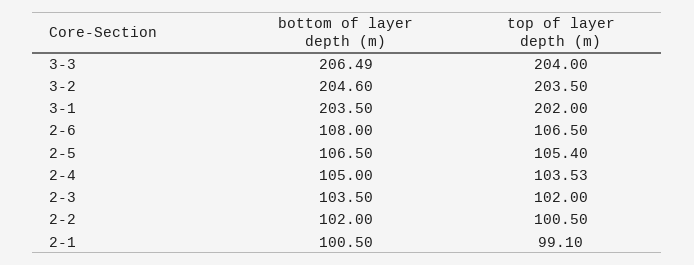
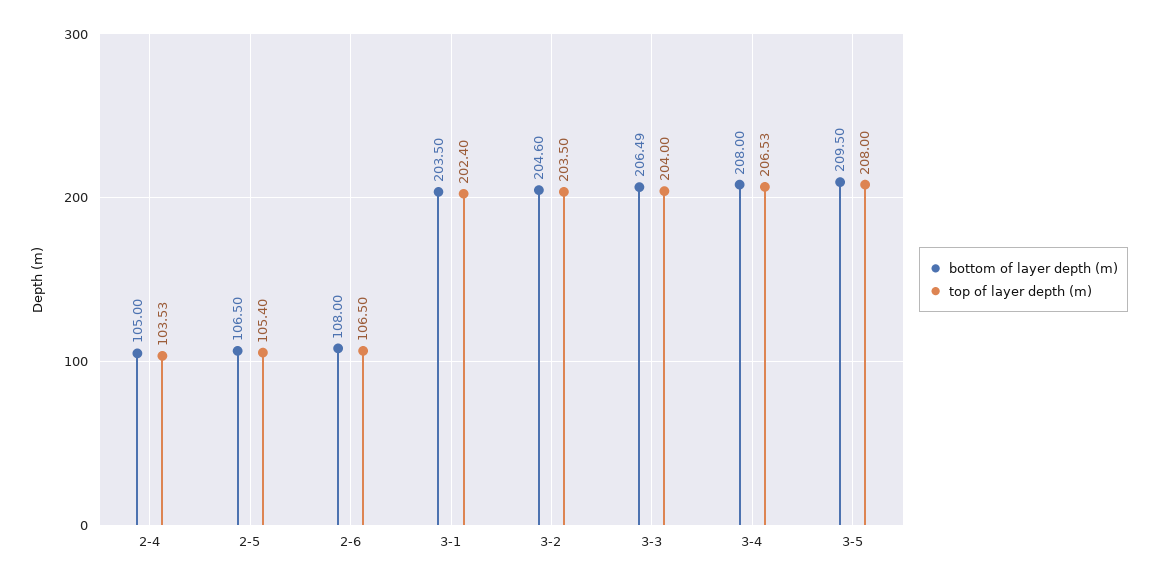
top of layer depth (m), 3-1: 202 -> 202.4
bottom of layer depth (m), 2-3: 103.5 -> none
top of layer depth (m), 2-3: 102 -> none
bottom of layer depth (m), 2-2: 102 -> none
top of layer depth (m), 2-2: 100.5 -> none
bottom of layer depth (m), 2-1: 100.5 -> none
top of layer depth (m), 2-1: 99.1 -> none
bottom of layer depth (m), 3-4: none -> 208
top of layer depth (m), 3-4: none -> 206.53
bottom of layer depth (m), 3-5: none -> 209.5
top of layer depth (m), 3-5: none -> 208

